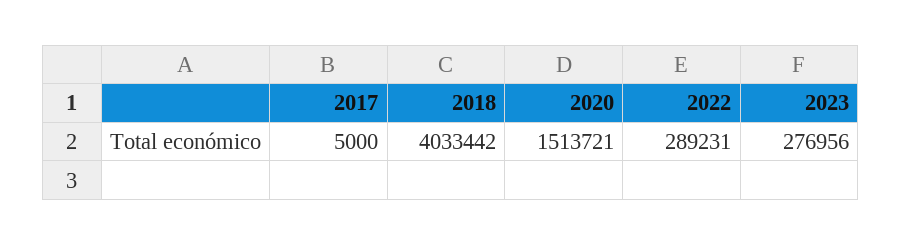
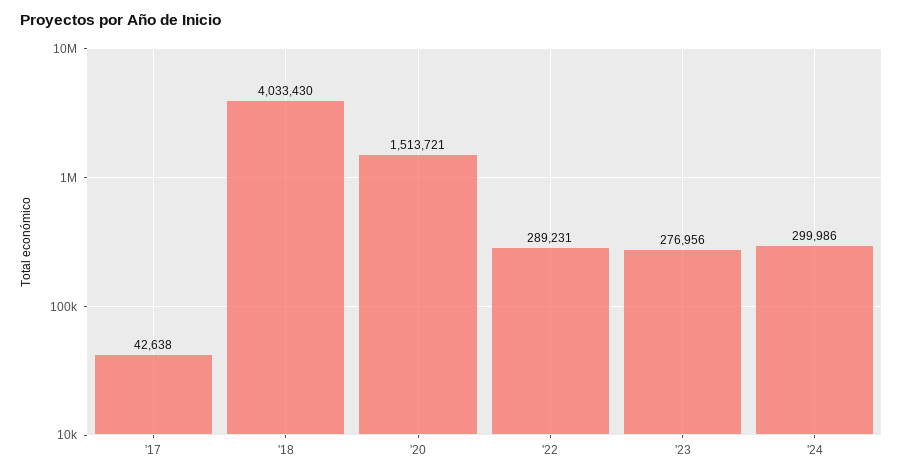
2017: 5000 -> 42638
2018: 4033442 -> 4033430
'24: none -> 299986

